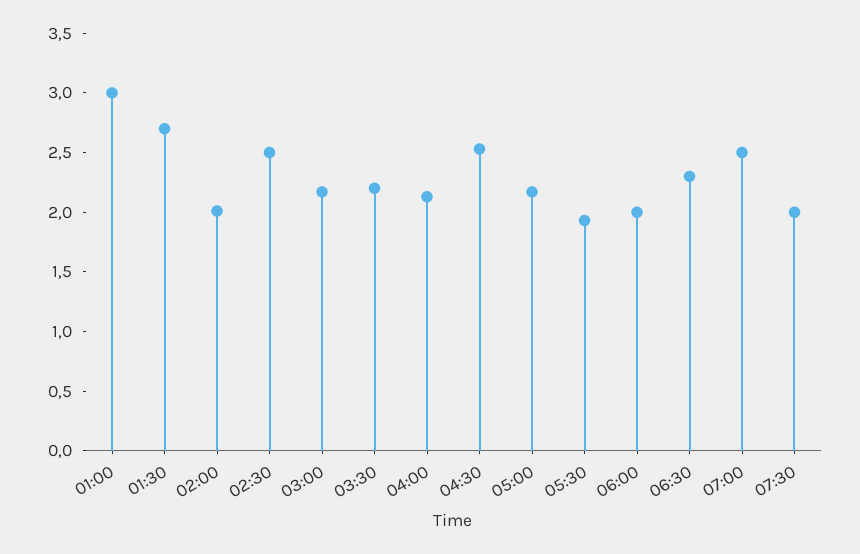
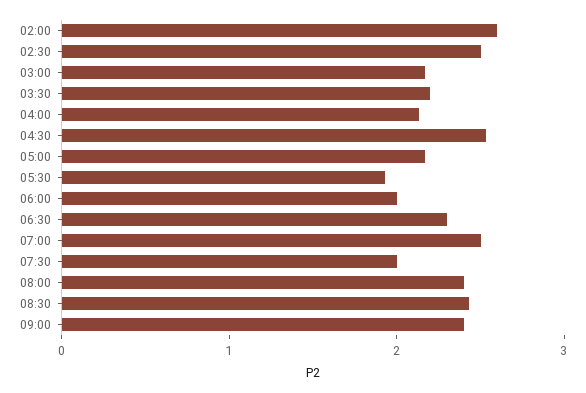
01:00: 3 -> none
01:30: 2.7 -> none
02:00: 2 -> 2.6
08:00: none -> 2.4
08:30: none -> 2.4
09:00: none -> 2.4

